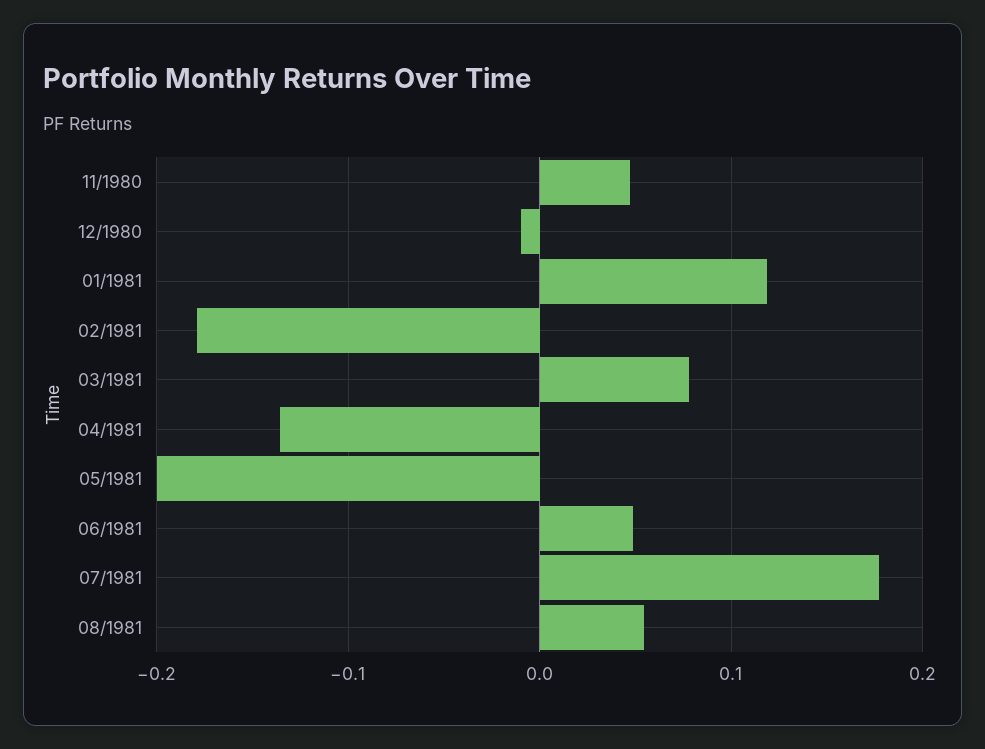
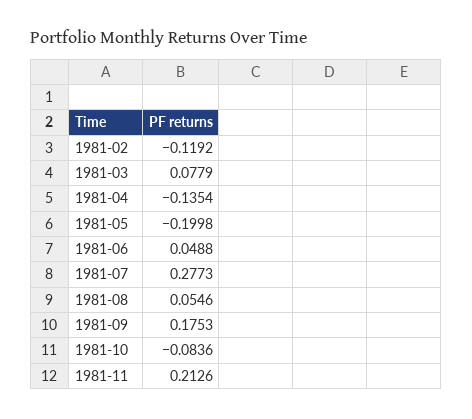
11/1980: 0.05 -> none
12/1980: -0.01 -> none
01/1981: 0.12 -> none
02/1981: -0.18 -> -0.1192
07/1981: 0.18 -> 0.2773
1981-09: none -> 0.1753
1981-10: none -> -0.0836
1981-11: none -> 0.2126

